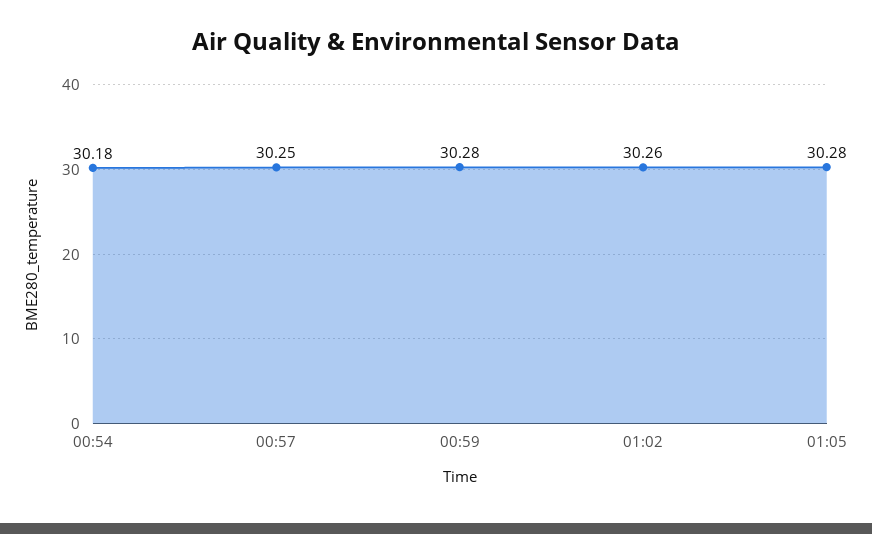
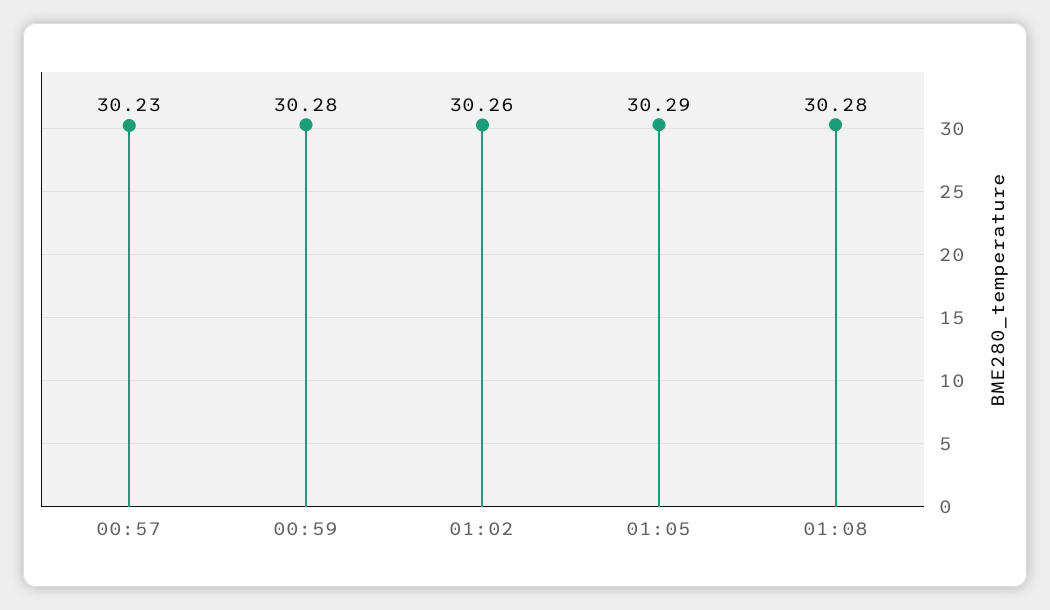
00:54: 30.18 -> none
00:57: 30.25 -> 30.23
01:05: 30.28 -> 30.29
01:08: none -> 30.28

